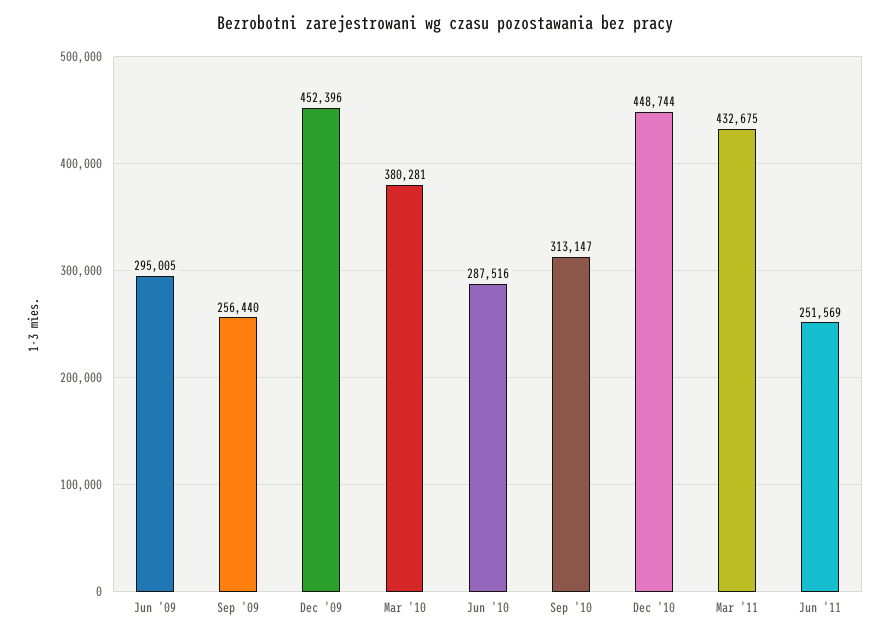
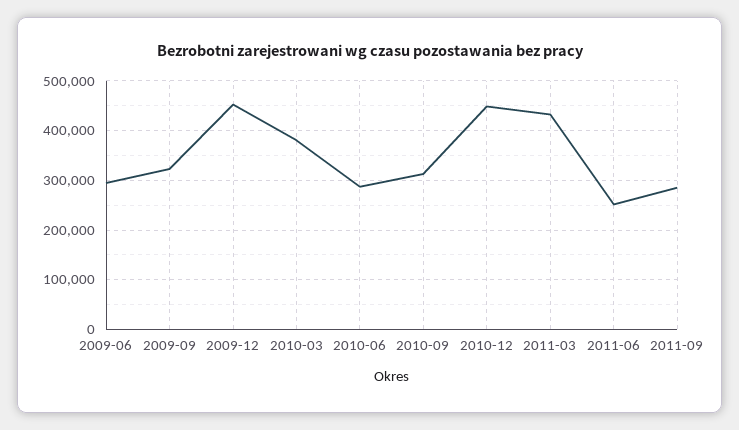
Sep '09: 256440 -> 320000
2011-09: none -> 280000

